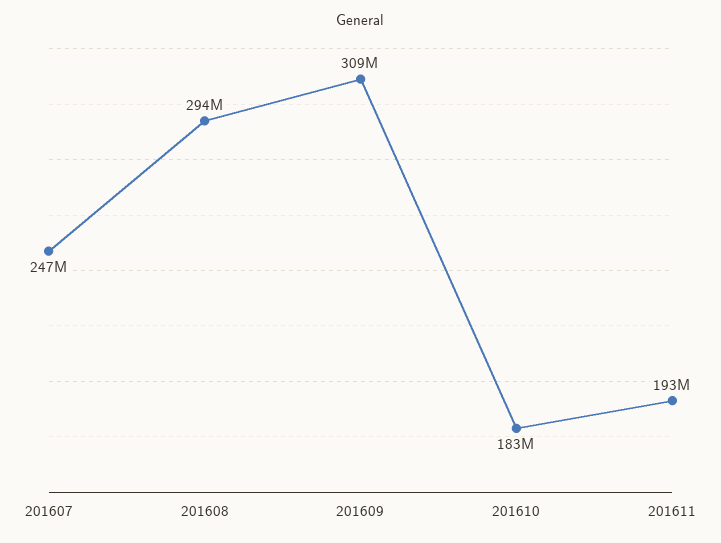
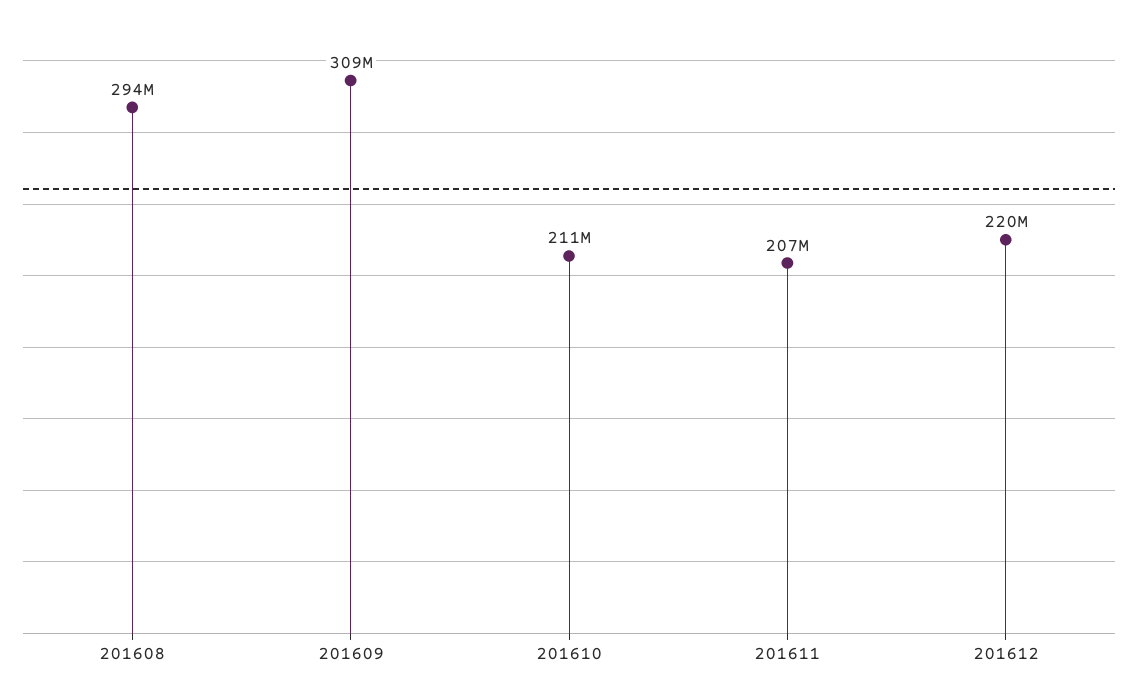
201607: 247000000 -> none
201610: 183000000 -> 211000000
201611: 193000000 -> 207000000
201612: none -> 220000000

